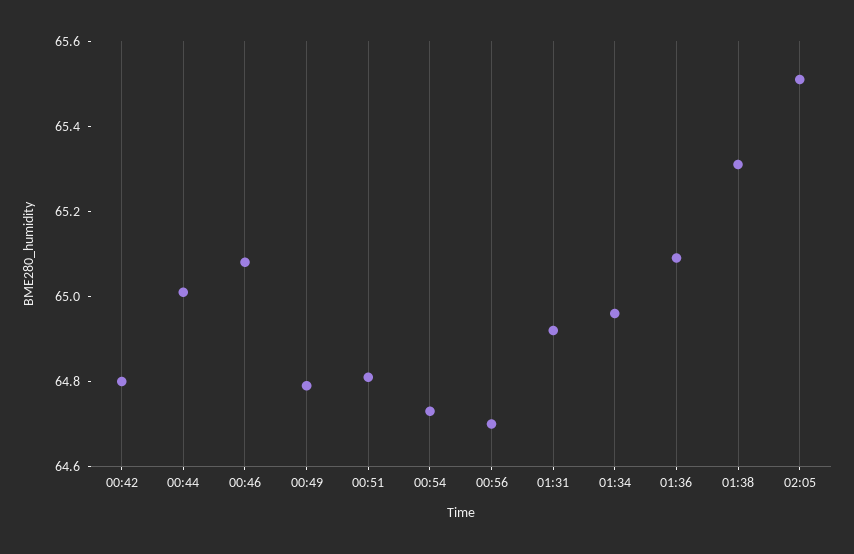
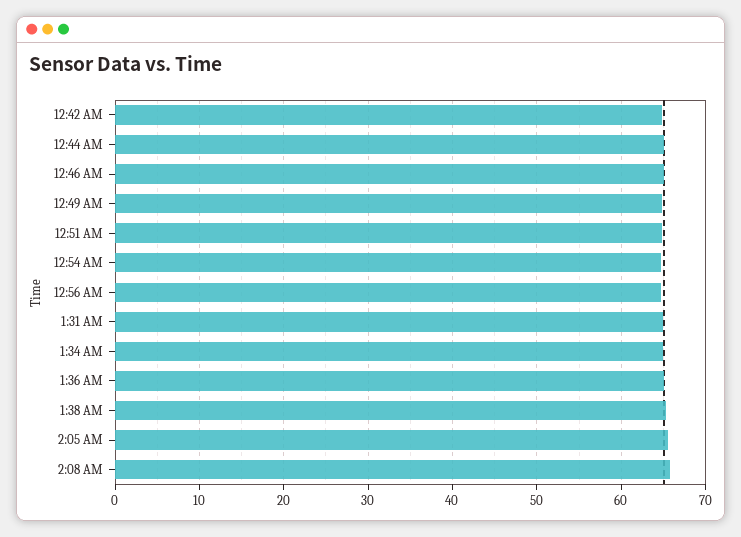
2:08 AM: none -> 66

